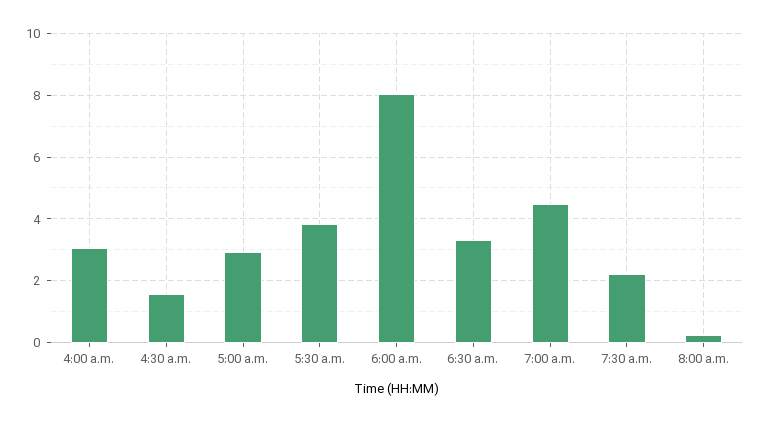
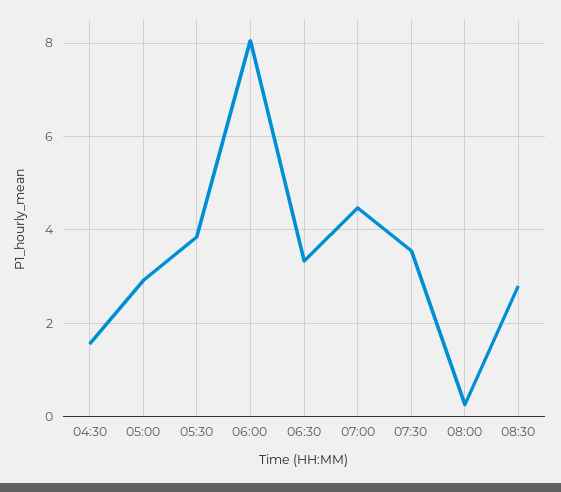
4:00 a.m.: 3 -> none
7:30 a.m.: 2.2 -> 3.6
08:30: none -> 2.8

